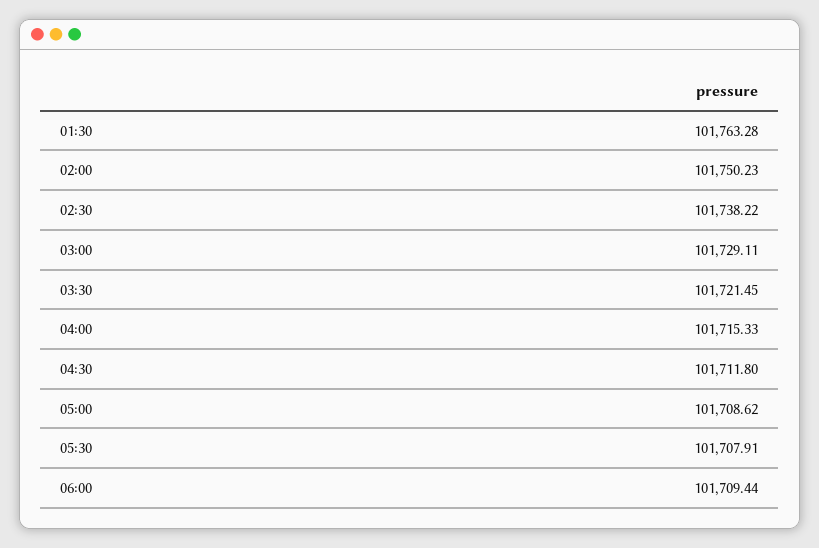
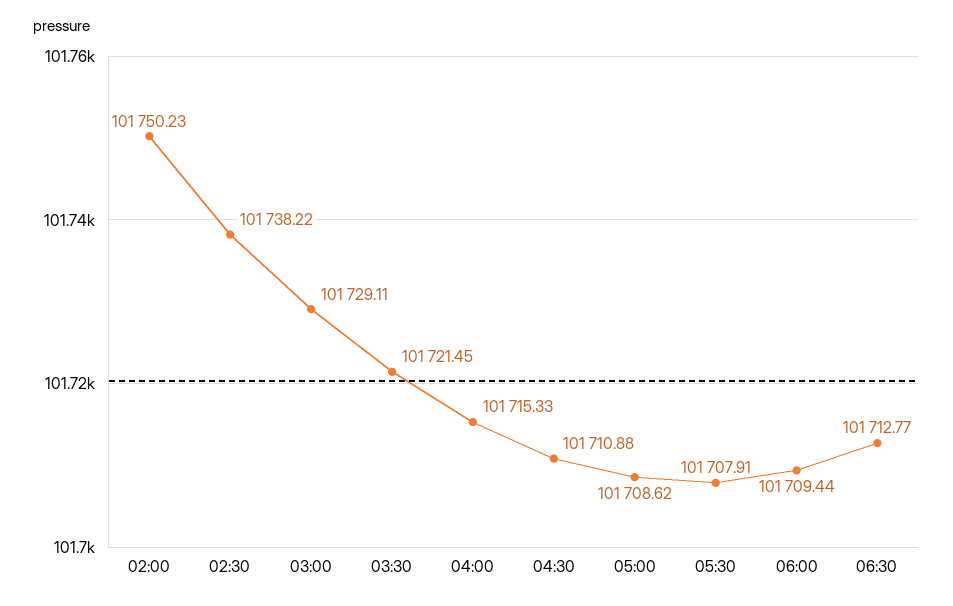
01:30: 101763.28 -> none
04:30: 101711.8 -> 101710.88
06:30: none -> 101712.77

